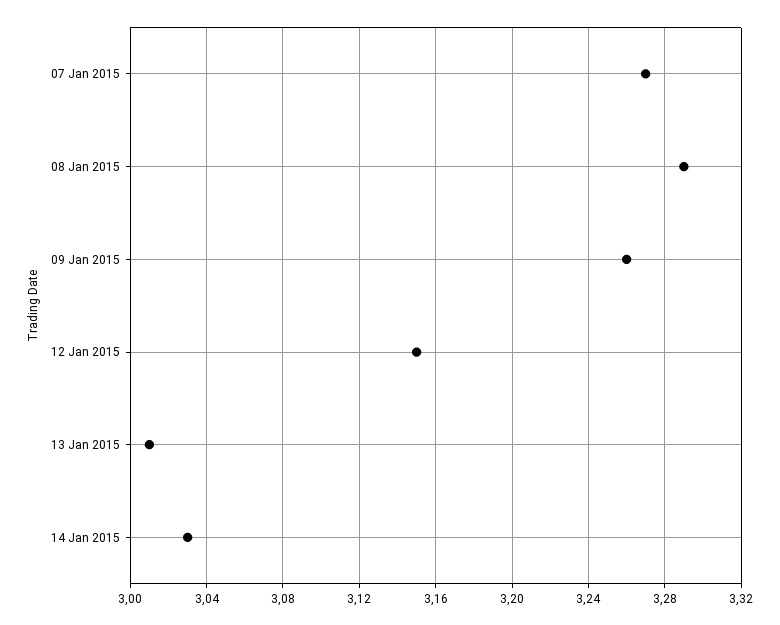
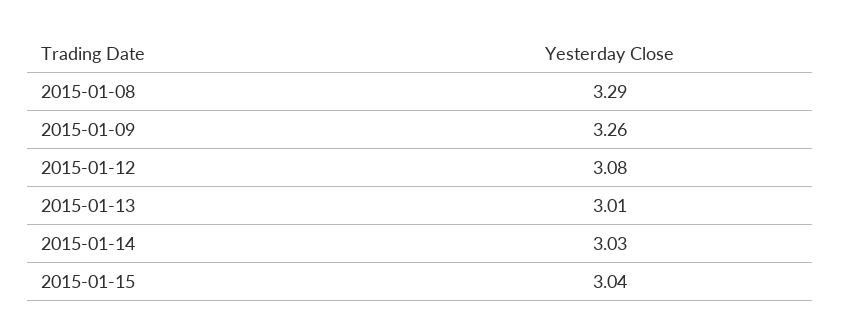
07 Jan 2015: 3.27 -> none
12 Jan 2015: 3.15 -> 3.08
2015-01-15: none -> 3.04

